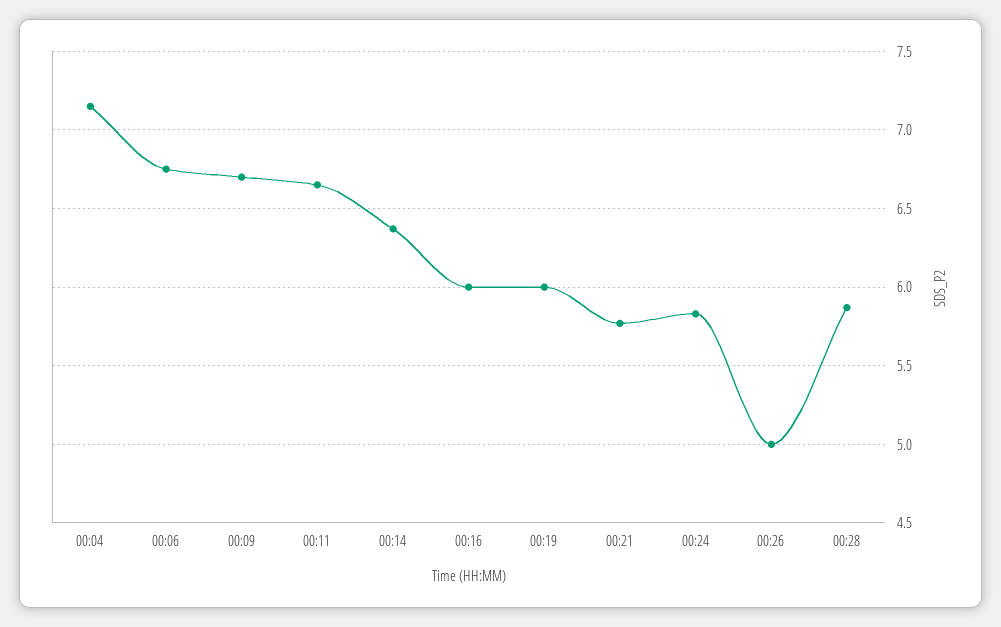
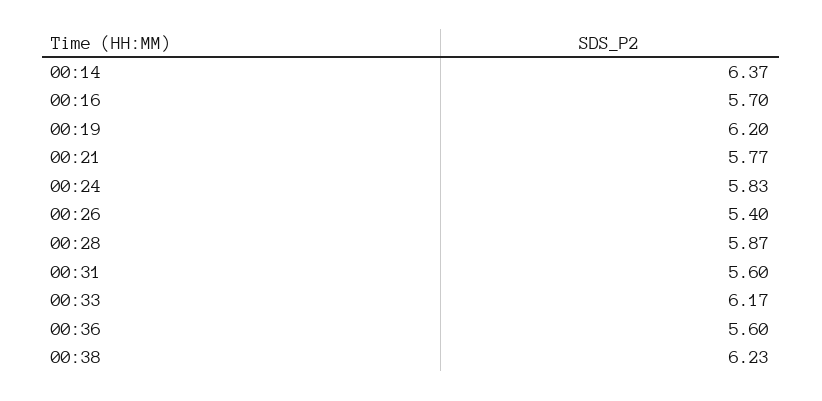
00:04: 7.15 -> none
00:06: 6.75 -> none
00:09: 6.7 -> none
00:11: 6.65 -> none
00:16: 6 -> 5.7
00:19: 6 -> 6.2
00:26: 5 -> 5.4
00:31: none -> 5.6
00:33: none -> 6.17
00:36: none -> 5.6
00:38: none -> 6.23

